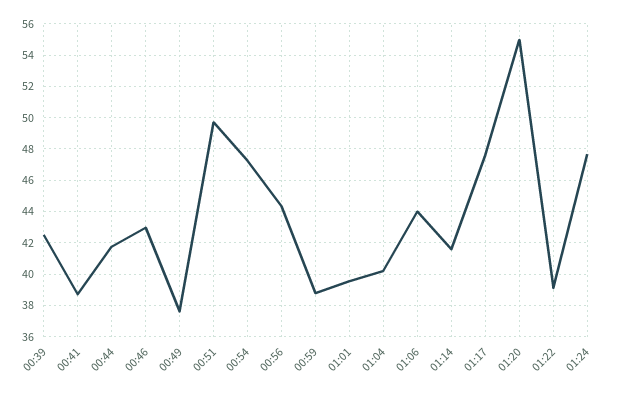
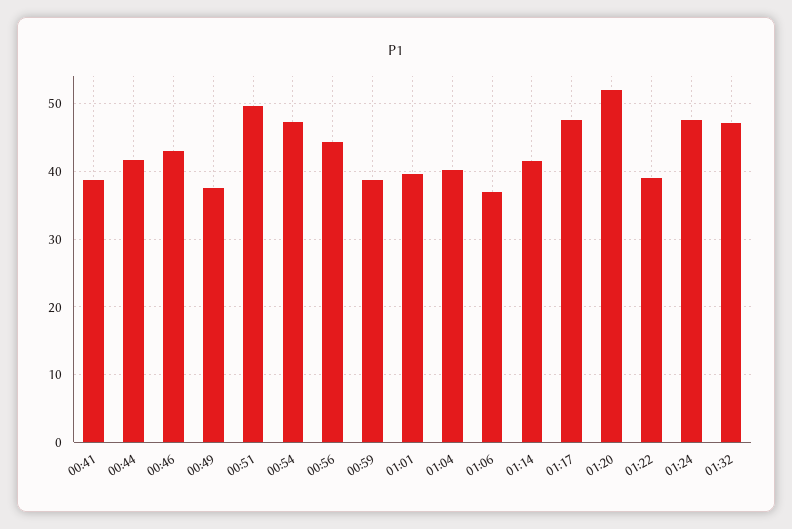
00:39: 42.5 -> none
01:06: 44 -> 37
01:20: 55 -> 52
01:32: none -> 47

